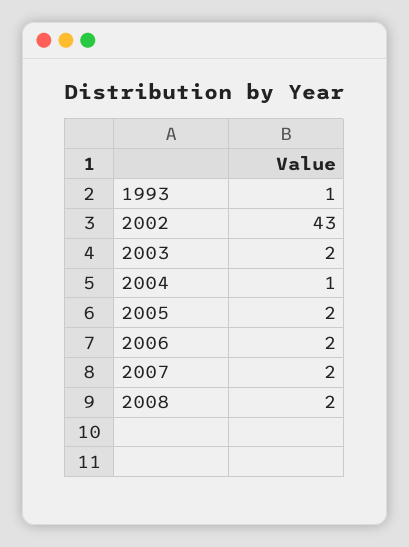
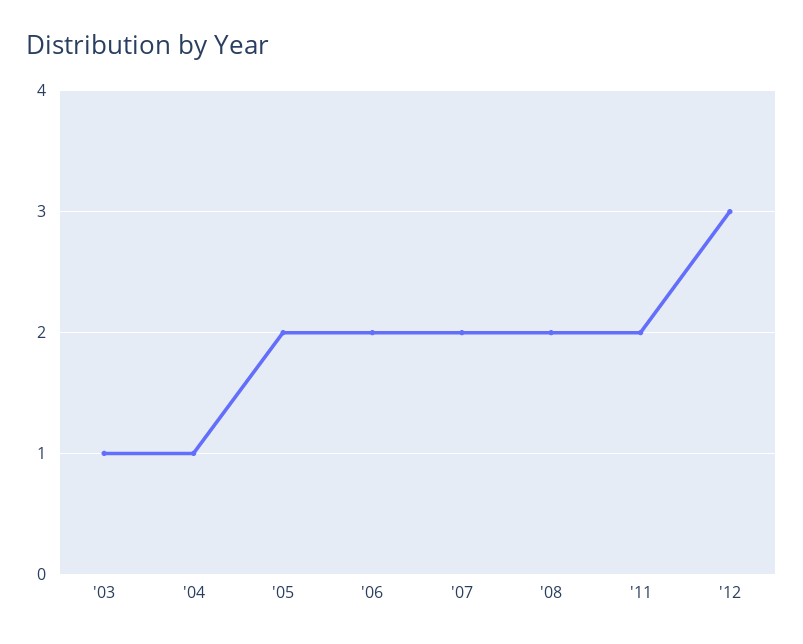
1993: 1 -> none
2002: 43 -> none
2003: 2 -> 1
'11: none -> 2
'12: none -> 3

